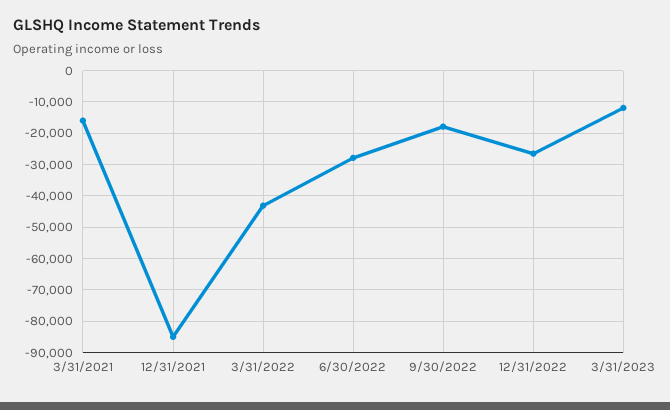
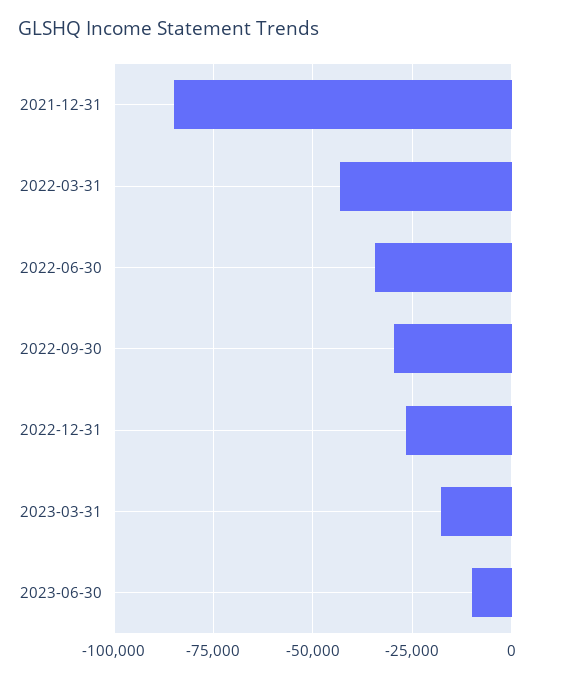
3/31/2021: -16000 -> none
6/30/2022: -28000 -> -35000
9/30/2022: -18000 -> -30000
3/31/2023: -12000 -> -17500
2023-06-30: none -> -10000

